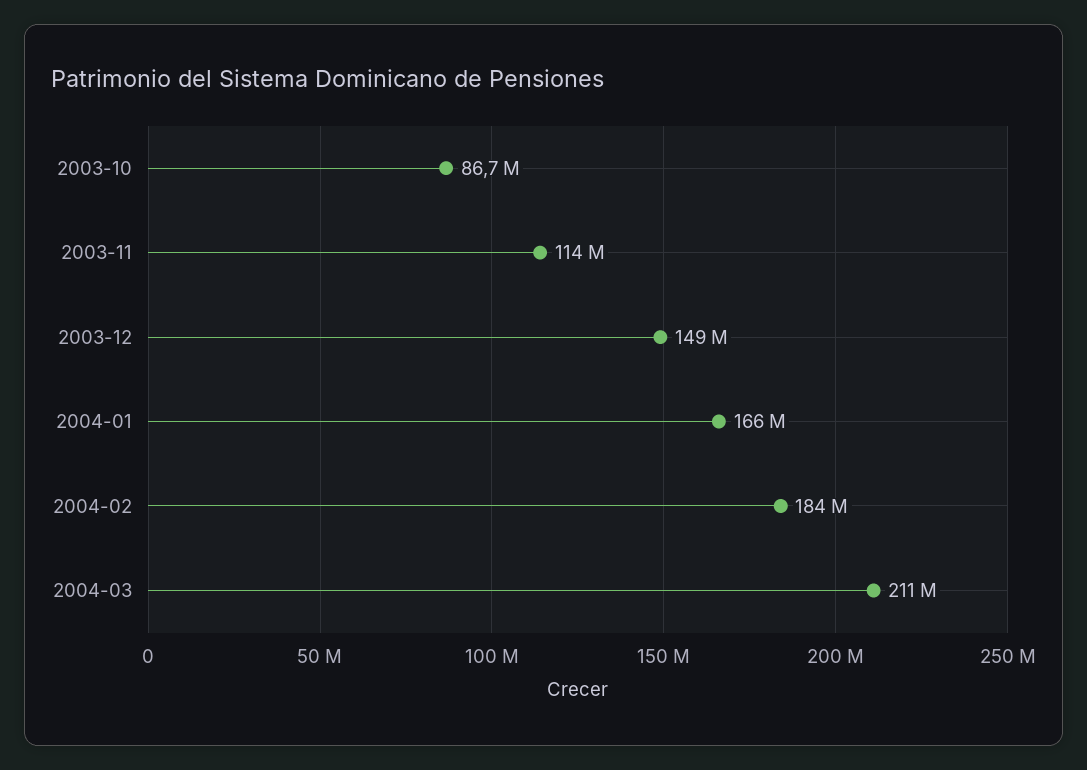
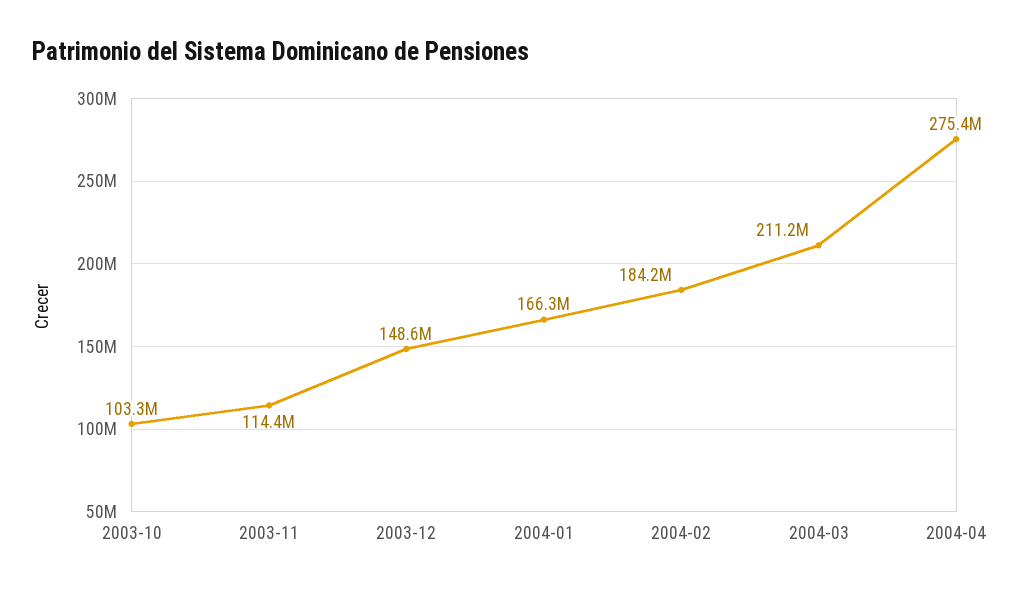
2003-10: 86700000 -> 103300000
2004-04: none -> 275400000

